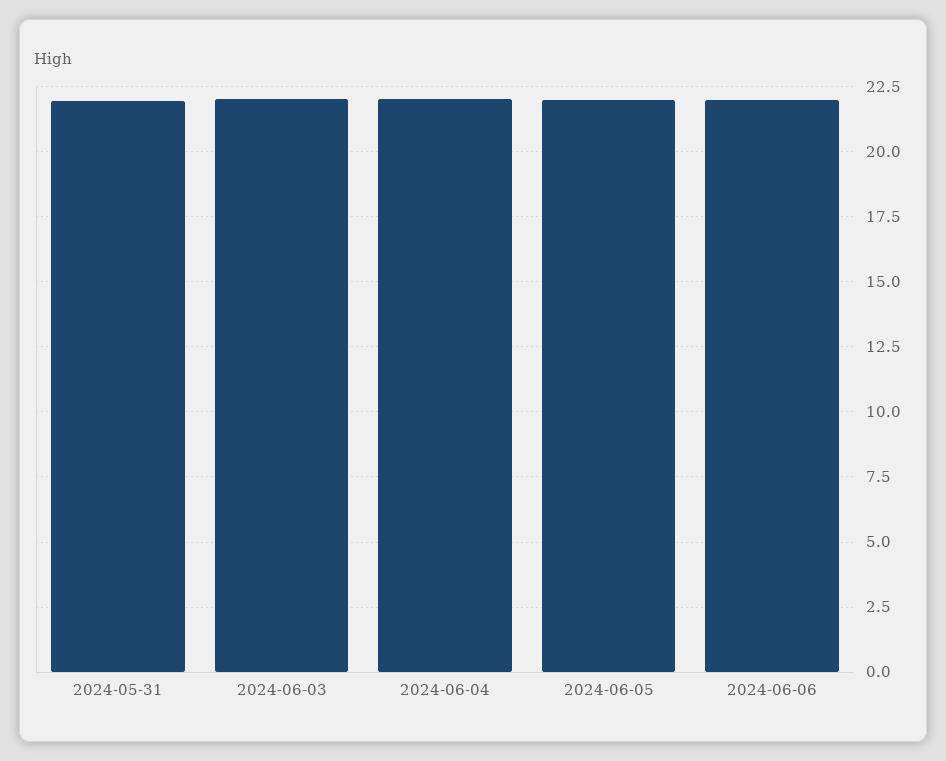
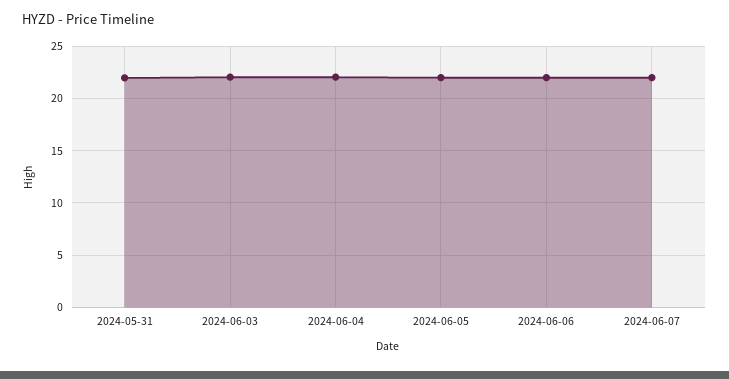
2024-06-07: none -> 22

